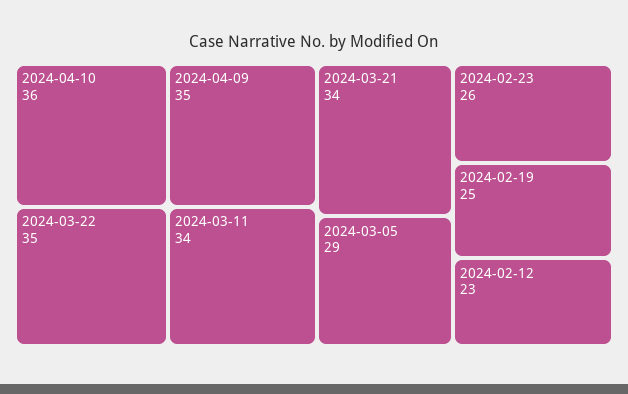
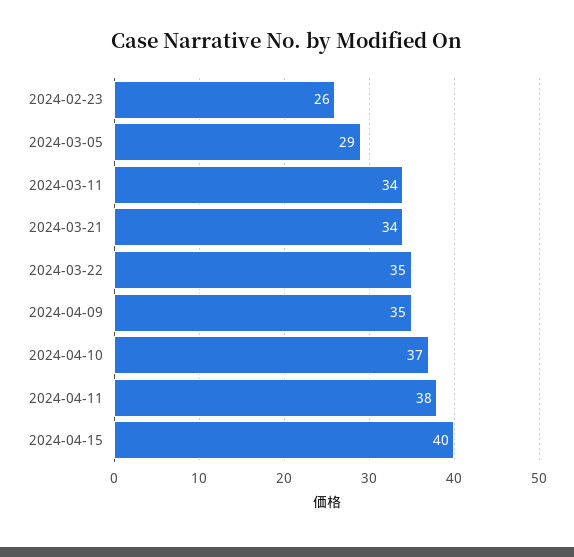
2024-04-10: 36 -> 37
2024-02-19: 25 -> none
2024-02-12: 23 -> none
2024-04-11: none -> 38
2024-04-15: none -> 40

